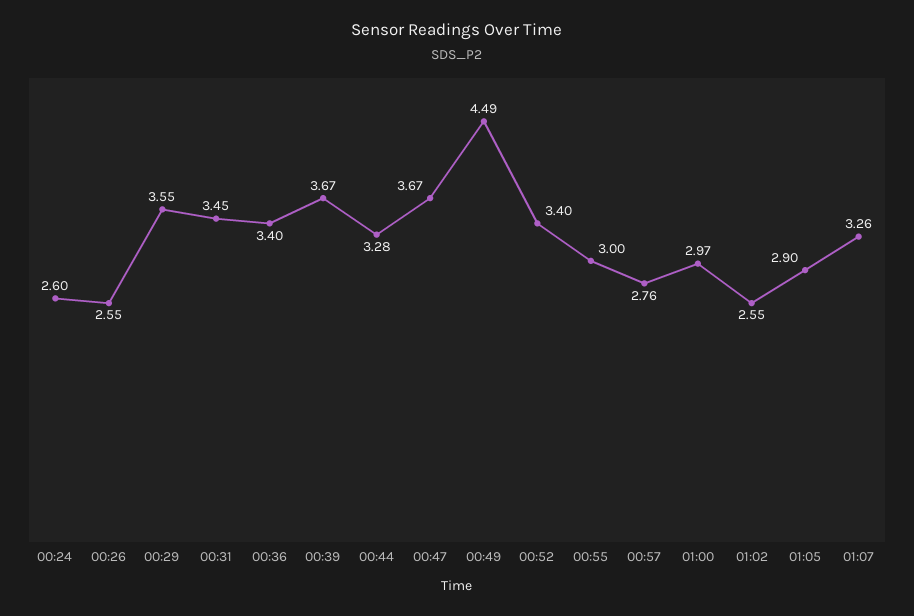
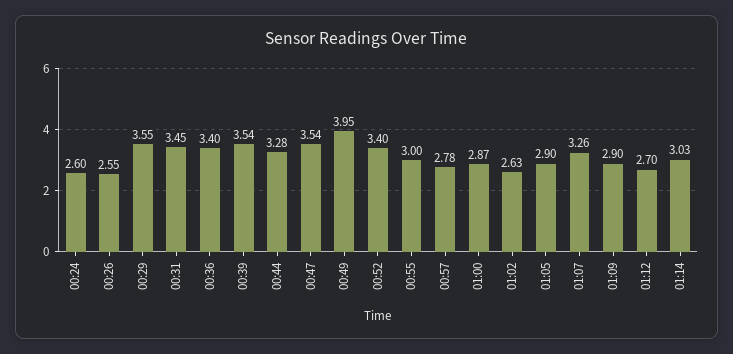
00:39: 3.67 -> 3.54
00:47: 3.67 -> 3.54
00:49: 4.49 -> 3.95
00:57: 2.76 -> 2.78
01:00: 2.97 -> 2.87
01:02: 2.55 -> 2.63
01:09: none -> 2.9
01:12: none -> 2.7
01:14: none -> 3.03

